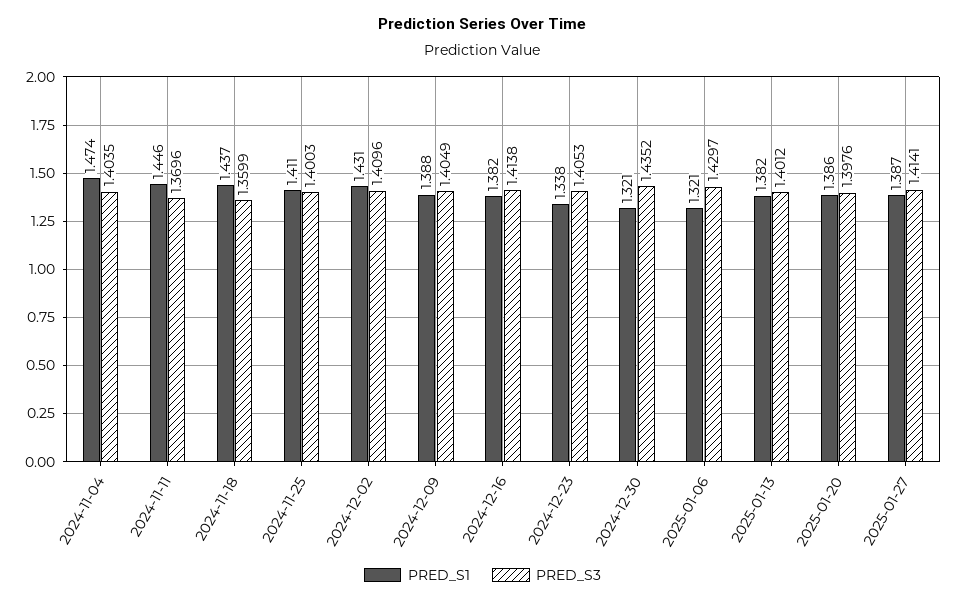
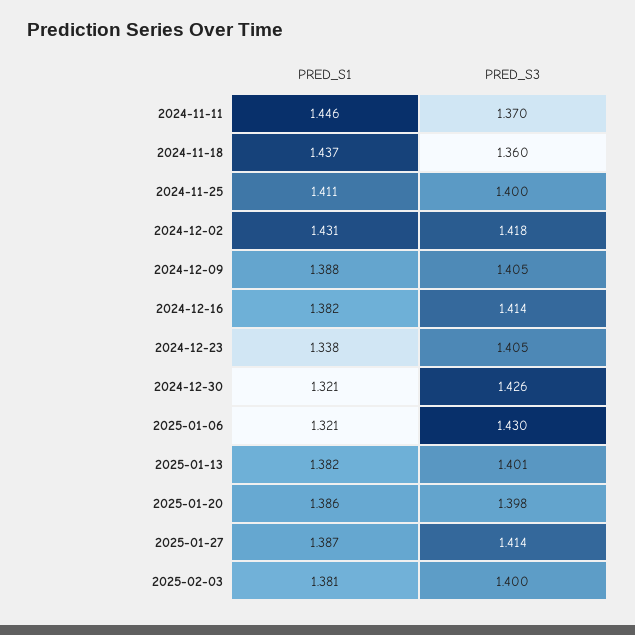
PRED_S1, 2024-11-04: 1.474 -> none
PRED_S3, 2024-11-04: 1.4035 -> none
PRED_S3, 2024-12-02: 1.4096 -> 1.418
PRED_S3, 2024-12-30: 1.4352 -> 1.426
PRED_S1, 2025-02-03: none -> 1.381
PRED_S3, 2025-02-03: none -> 1.4

